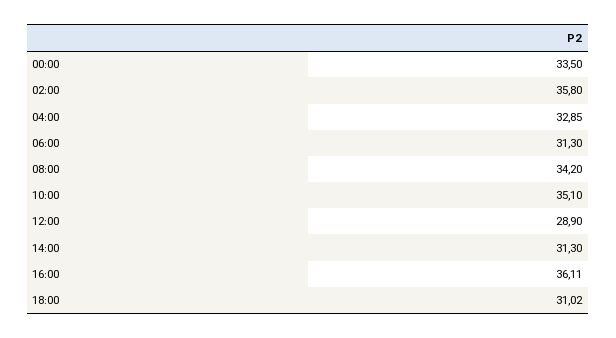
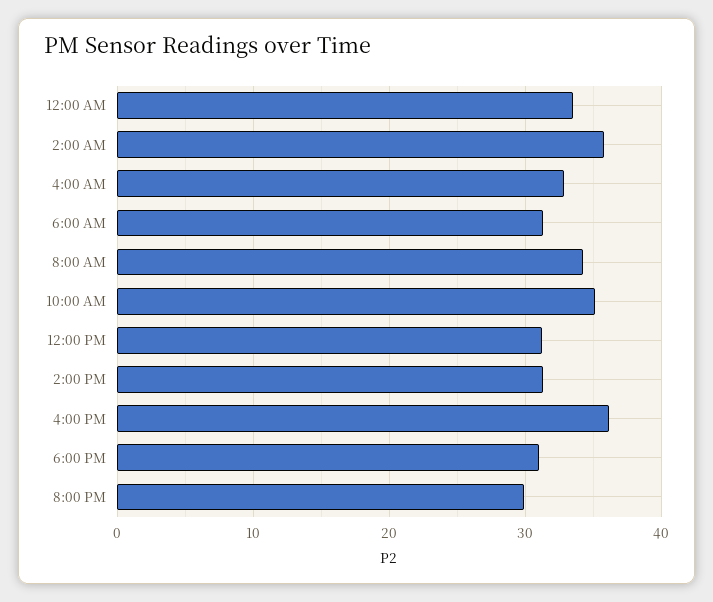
12:00: 28.9 -> 31
8:00 PM: none -> 30

